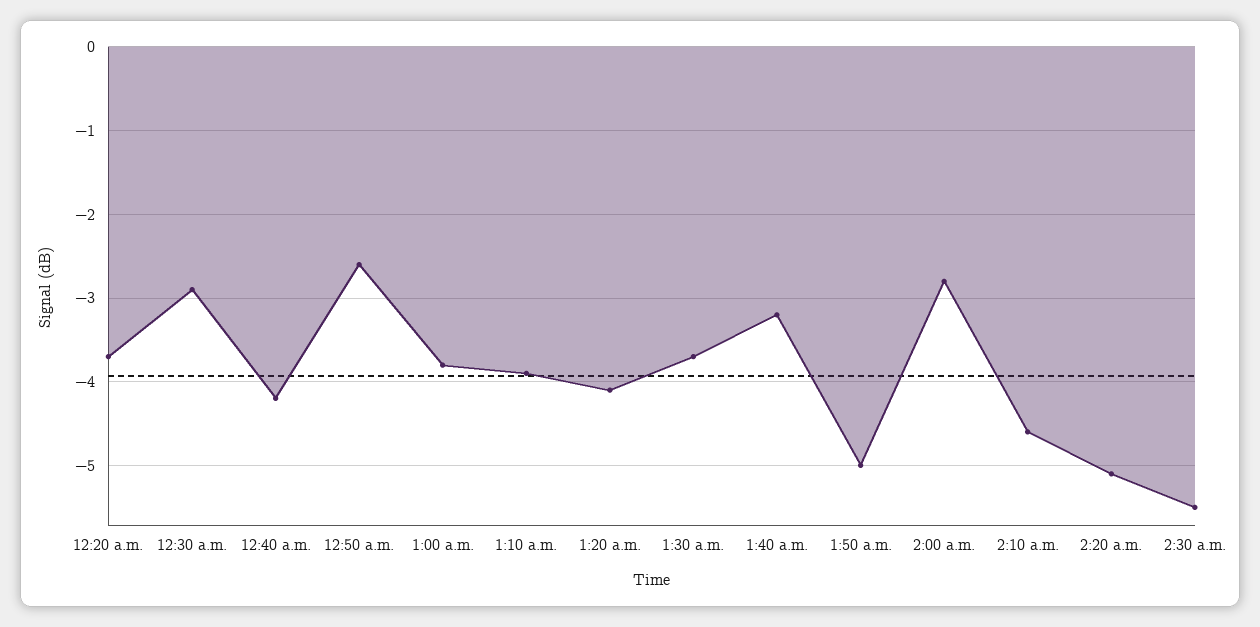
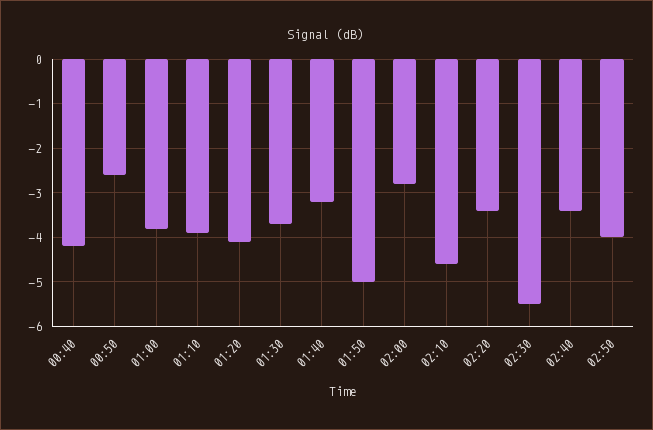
12:20 a.m.: -3.7 -> none
12:30 a.m.: -2.9 -> none
2:20 a.m.: -5.1 -> -3.5
02:40: none -> -3.5
02:50: none -> -4

